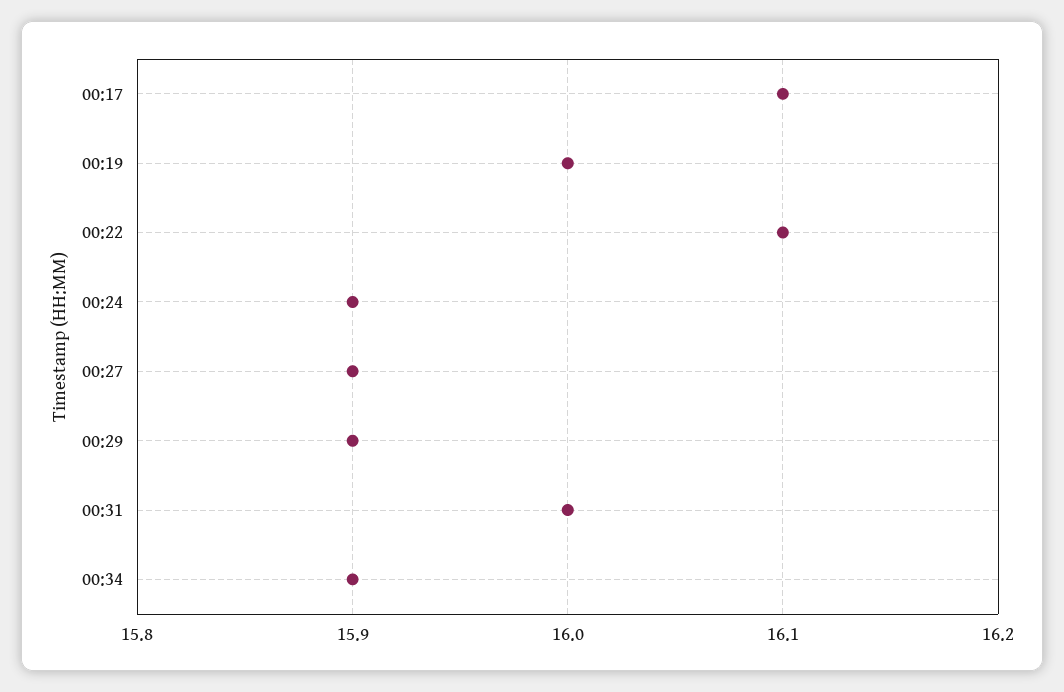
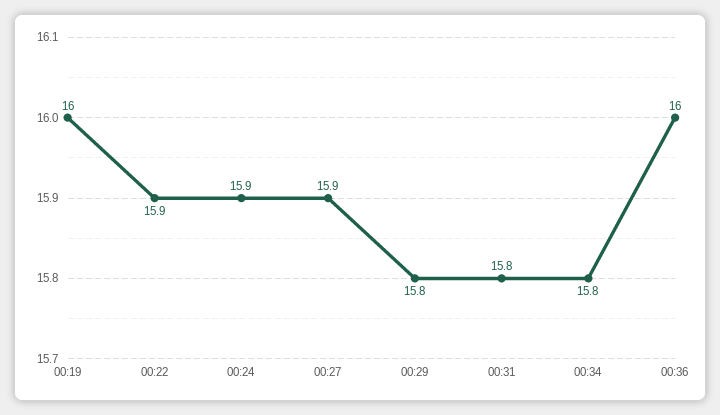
00:17: 16.1 -> none
00:22: 16.1 -> 15.9
00:29: 15.9 -> 15.8
00:31: 16 -> 15.8
00:34: 15.9 -> 15.8
00:36: none -> 16

